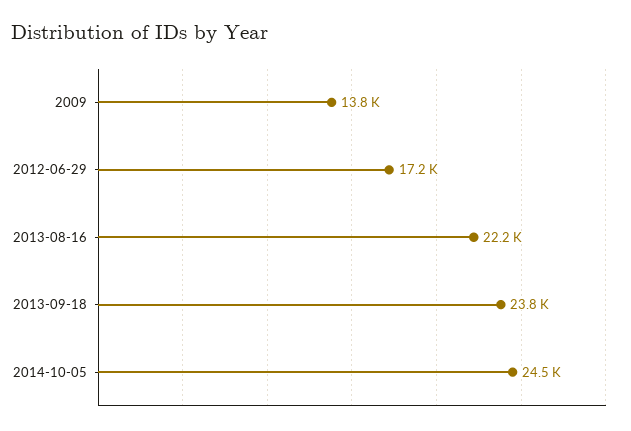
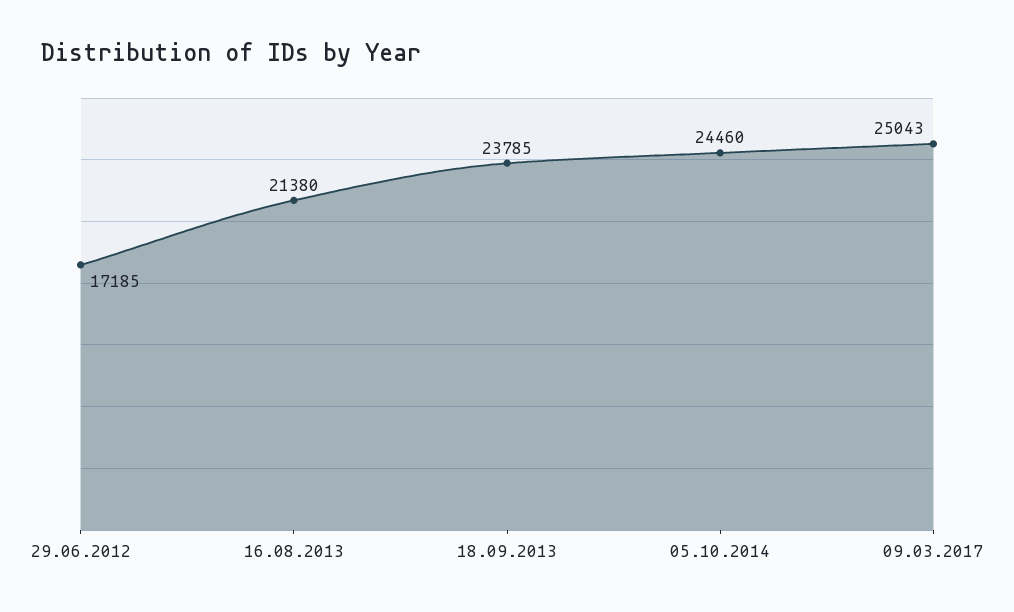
2009: 13800 -> none
2013-08-16: 22200 -> 21380
09.03.2017: none -> 25043

